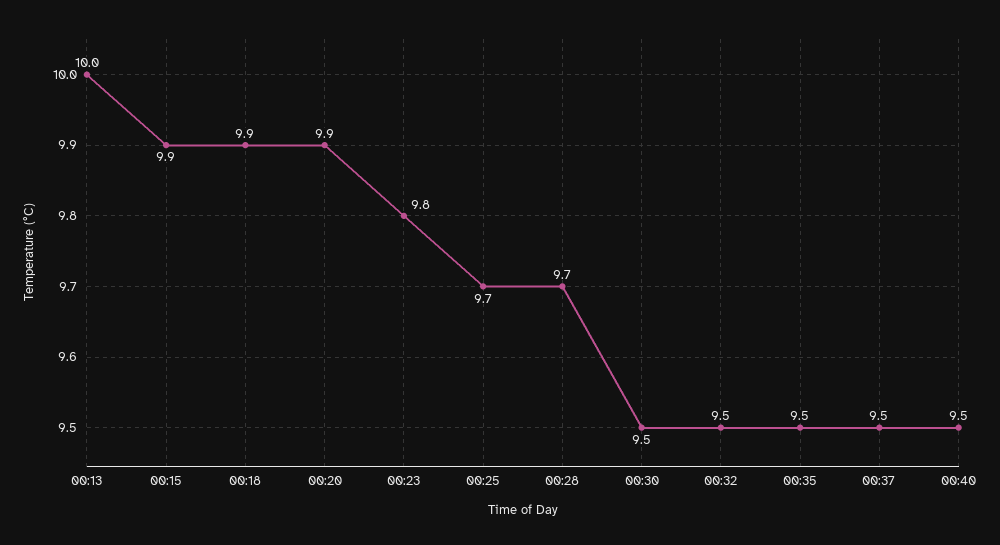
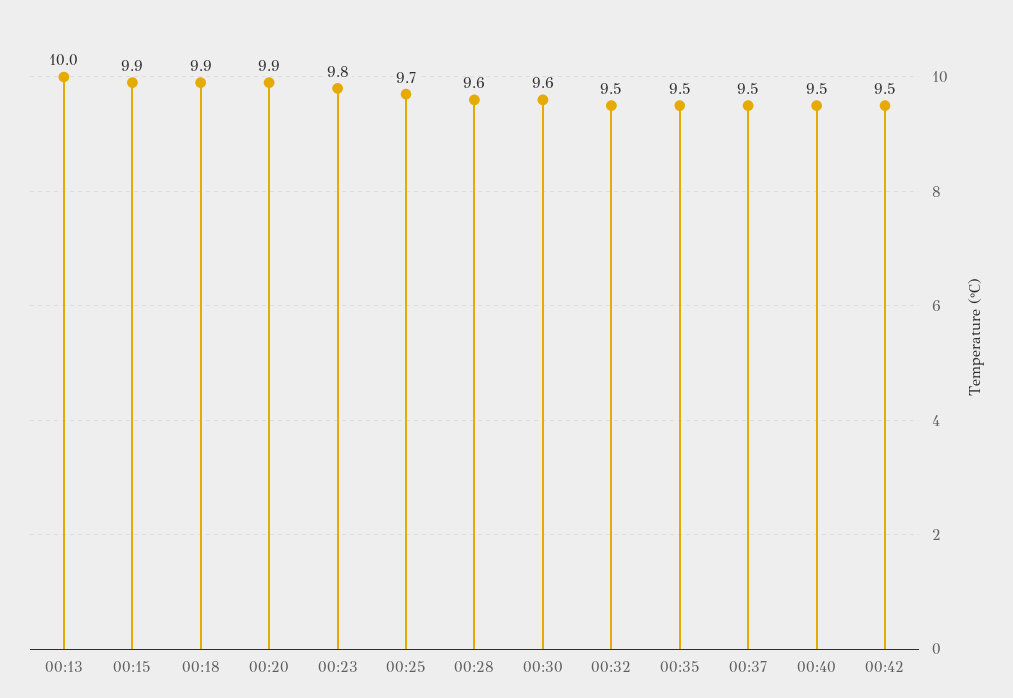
00:28: 9.7 -> 9.6
00:30: 9.5 -> 9.6
00:42: none -> 9.5

